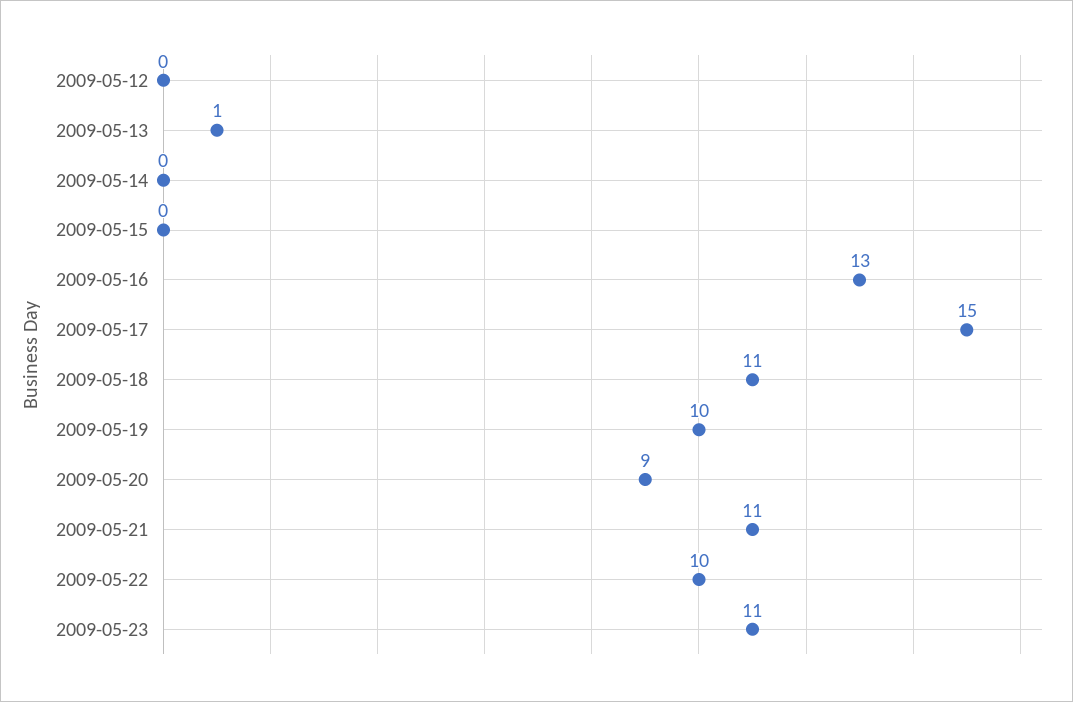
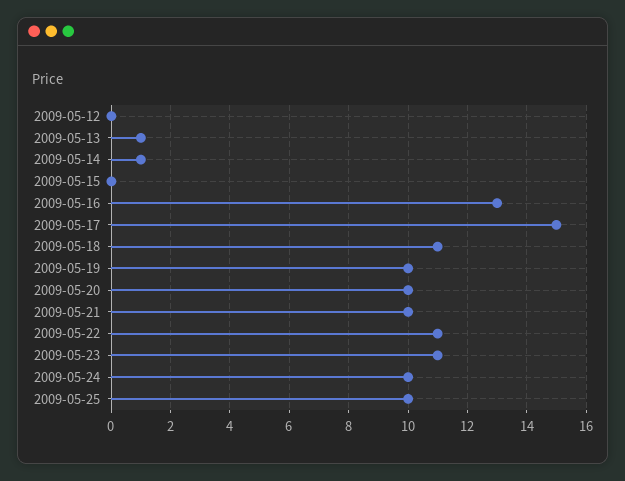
2009-05-14: 0 -> 1
2009-05-20: 9 -> 10
2009-05-21: 11 -> 10
2009-05-22: 10 -> 11
2009-05-24: none -> 10
2009-05-25: none -> 10

